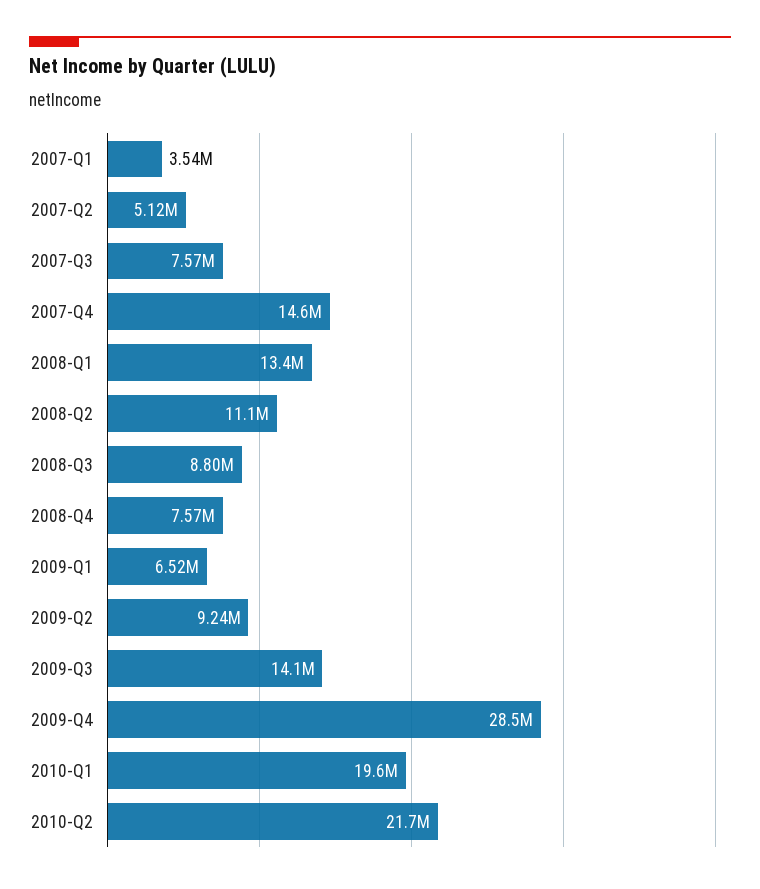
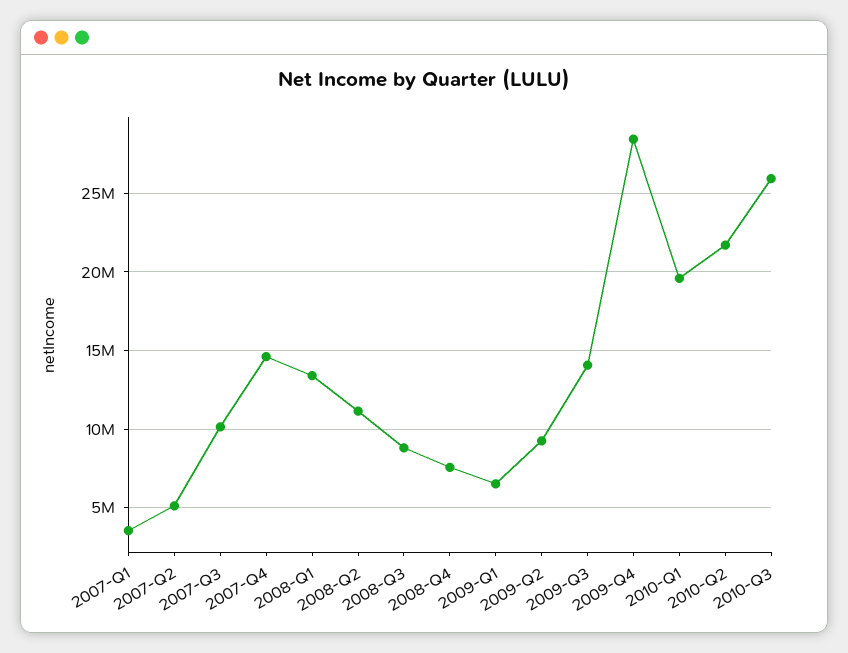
2007-Q3: 7570000 -> 10000000
2010-Q3: none -> 26000000

